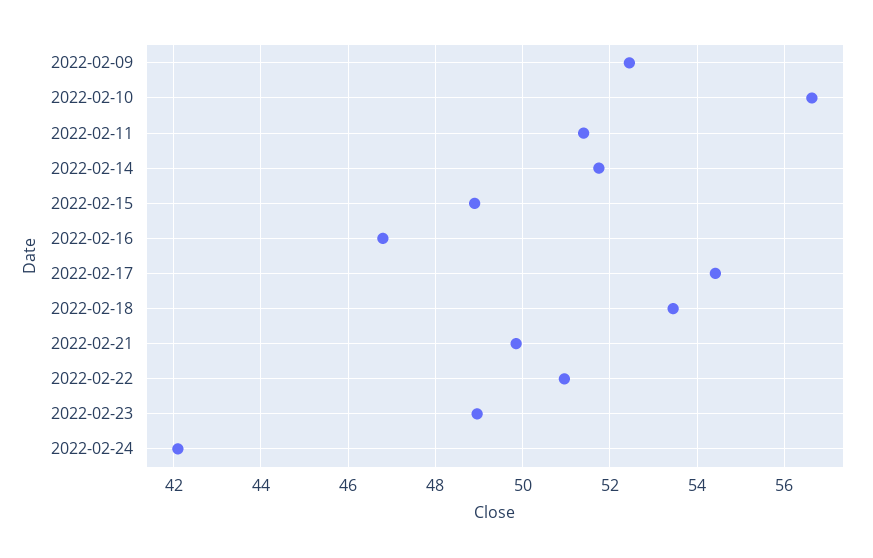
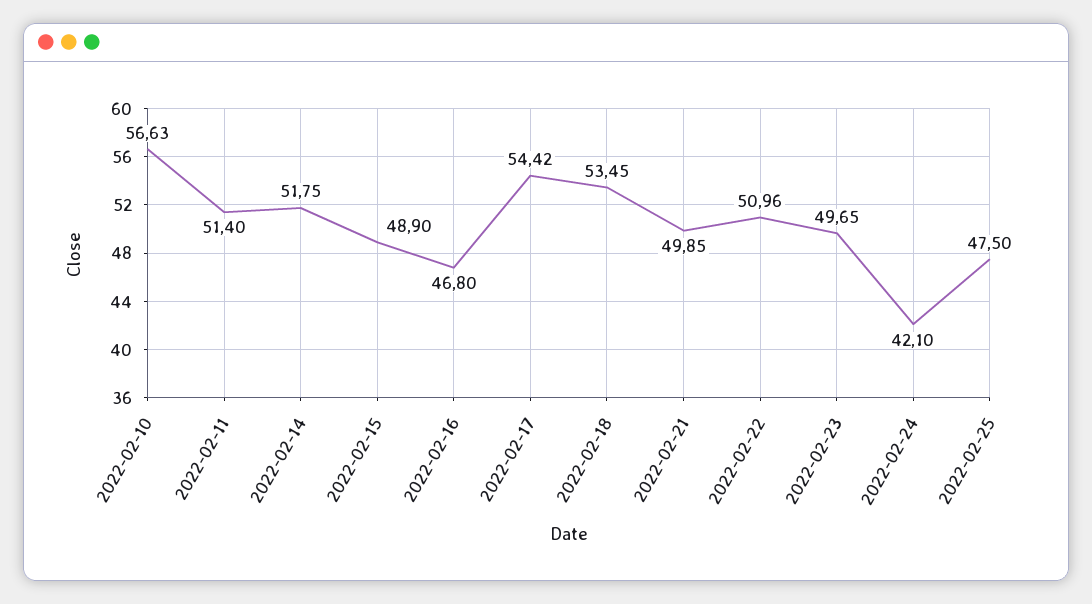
2022-02-09: 52.4 -> none
2022-02-23: 49 -> 49.65
2022-02-25: none -> 47.5

